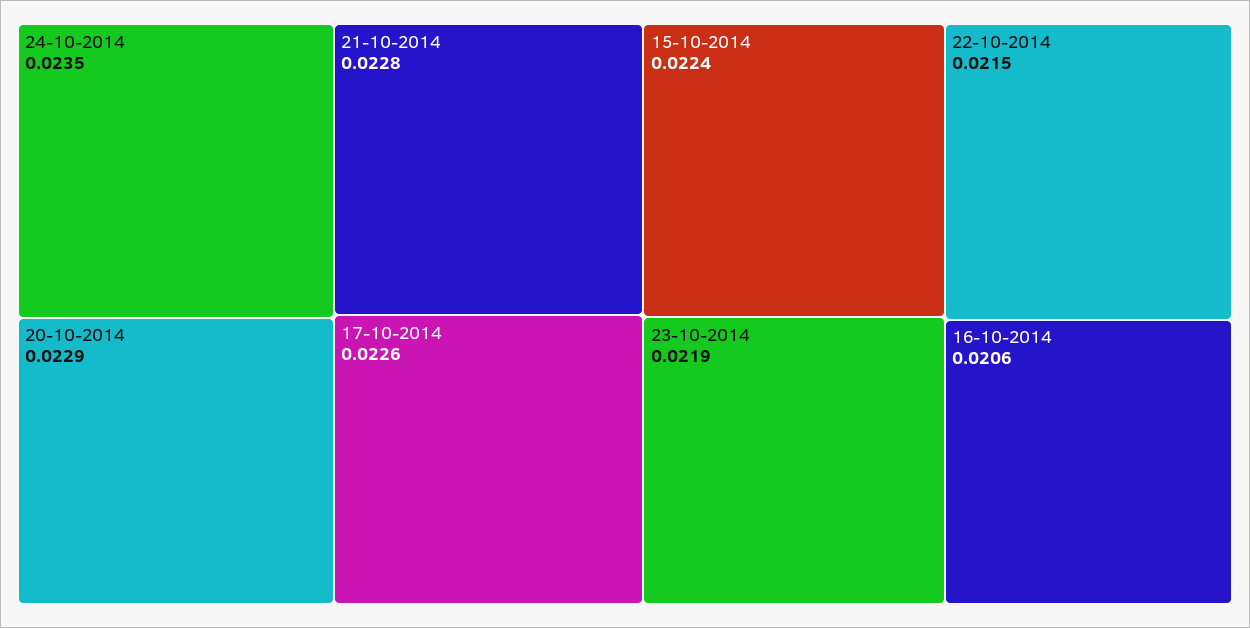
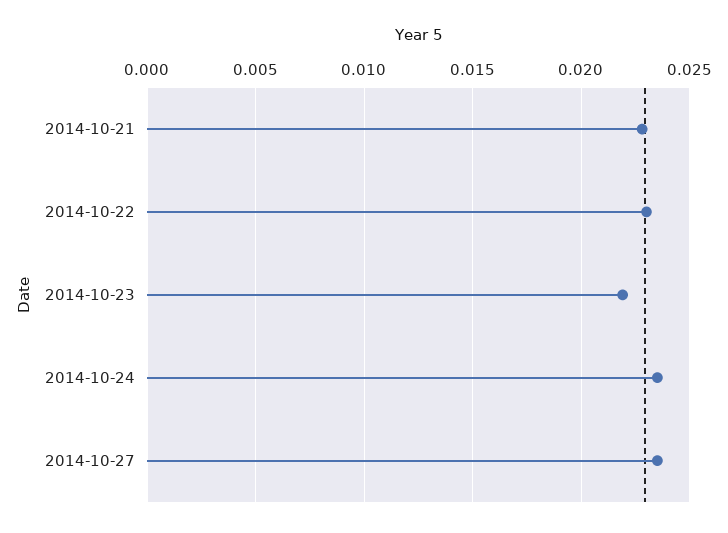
20-10-2014: 0.0229 -> none
17-10-2014: 0.0226 -> none
15-10-2014: 0.0224 -> none
22-10-2014: 0.0215 -> 0.023
16-10-2014: 0.0206 -> none
2014-10-27: none -> 0.0235

